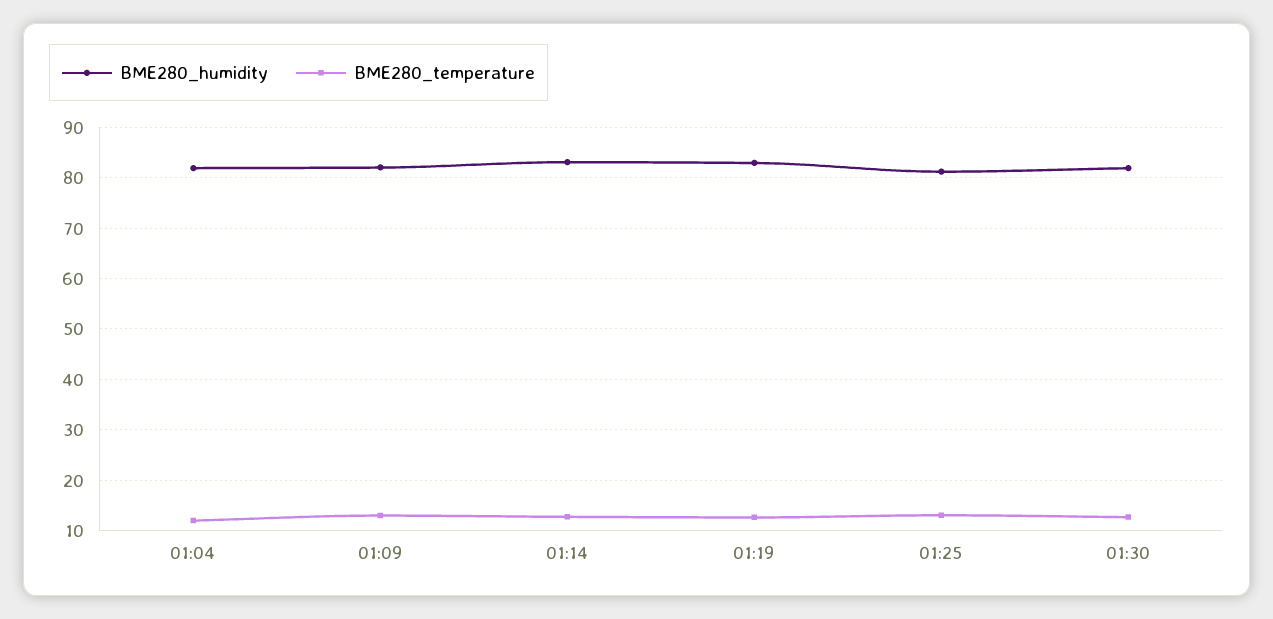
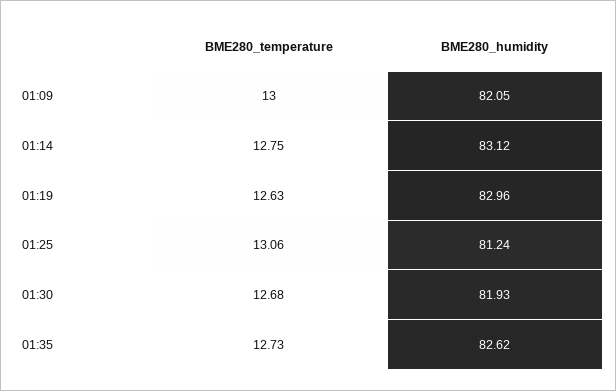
BME280_humidity, 01:04: 82 -> none
BME280_temperature, 01:04: 12 -> none
BME280_temperature, 01:35: none -> 12.73
BME280_humidity, 01:35: none -> 82.62

